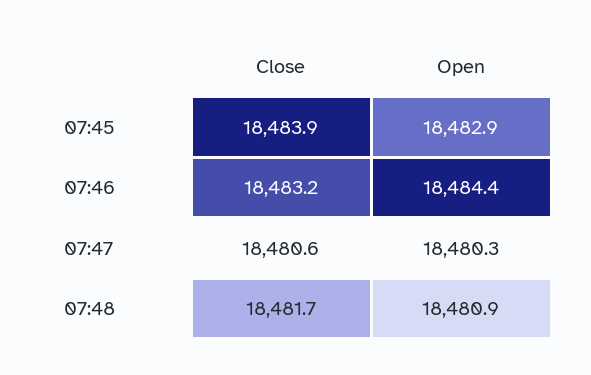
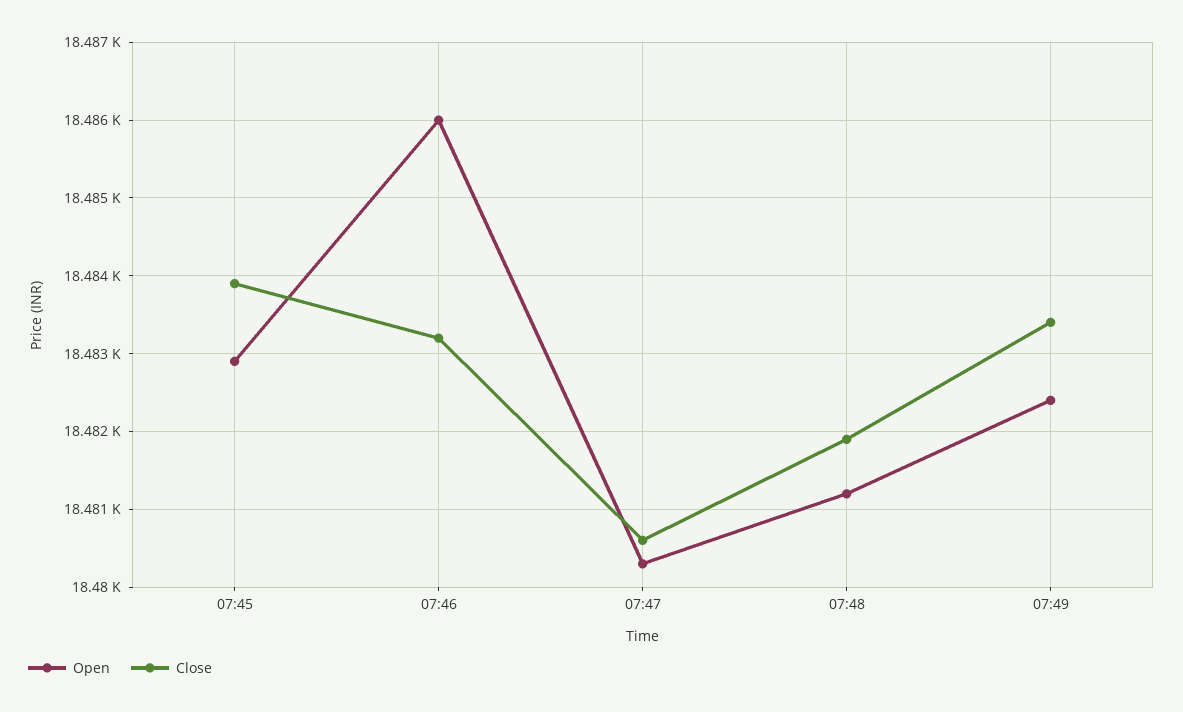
Open, 07:46: 18484.4 -> 18486
Close, 07:48: 18481.7 -> 18481.9
Open, 07:48: 18480.9 -> 18481.2
Open, 07:49: none -> 18482.4
Close, 07:49: none -> 18483.4

